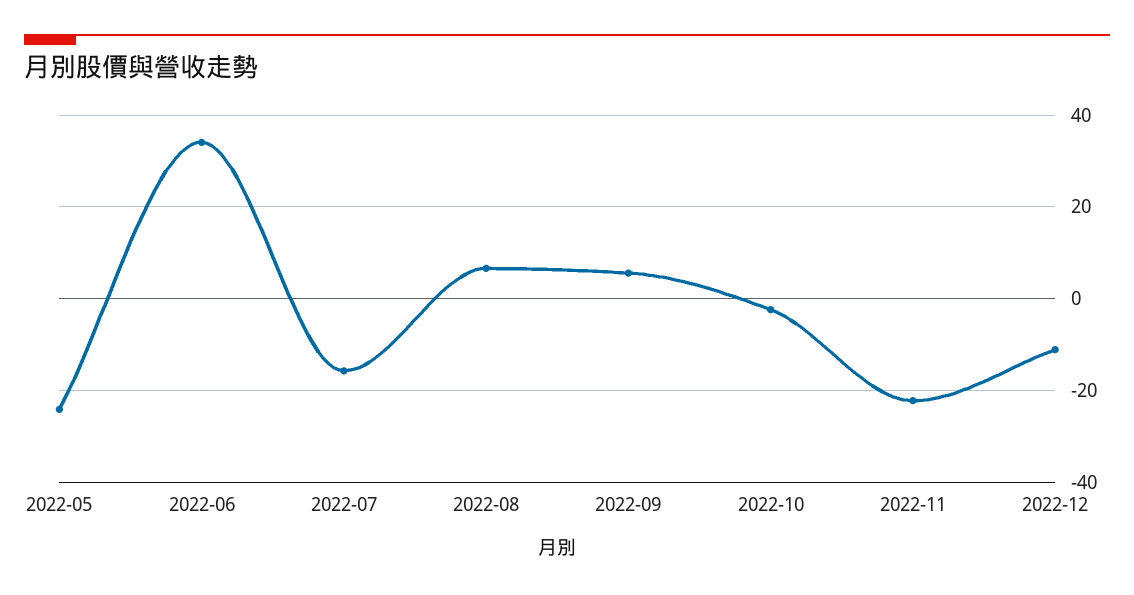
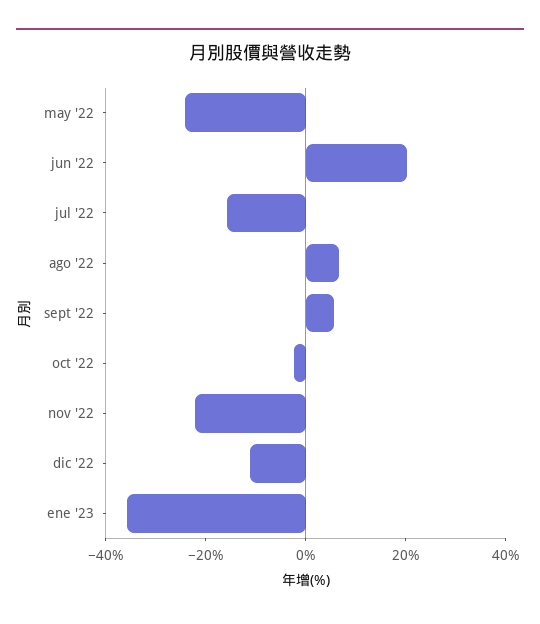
2022-06: 34 -> 20
ene '23: none -> -35

